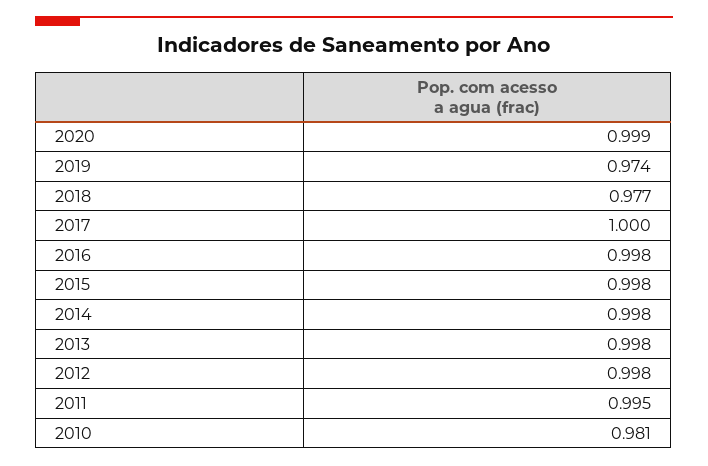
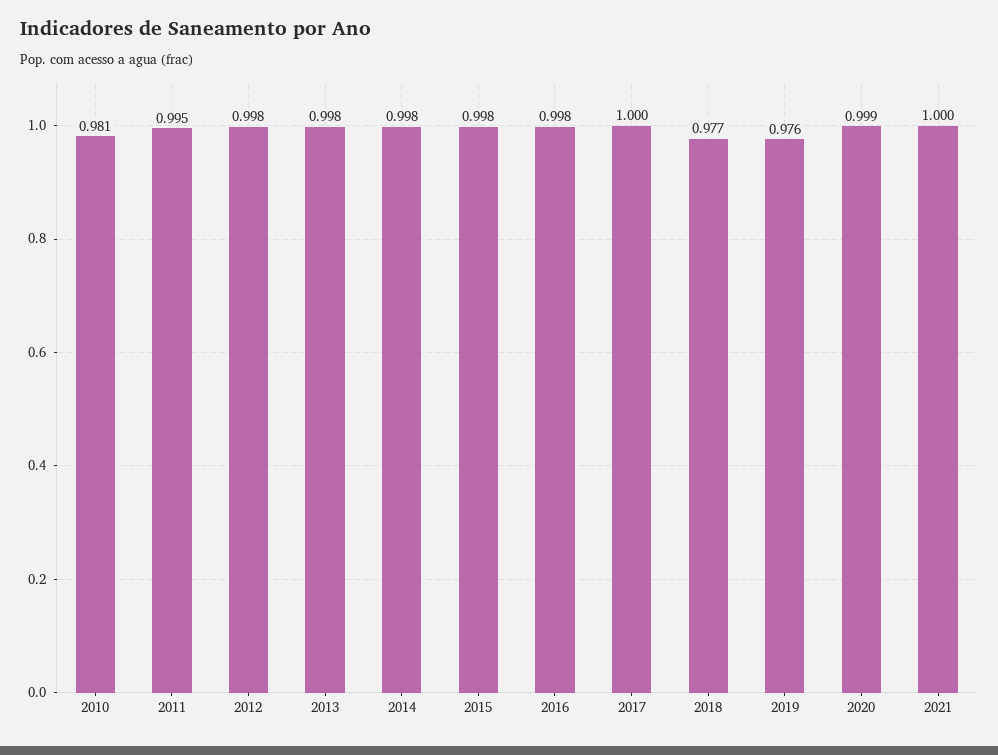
2019: 0.974 -> 0.976
2021: none -> 1

